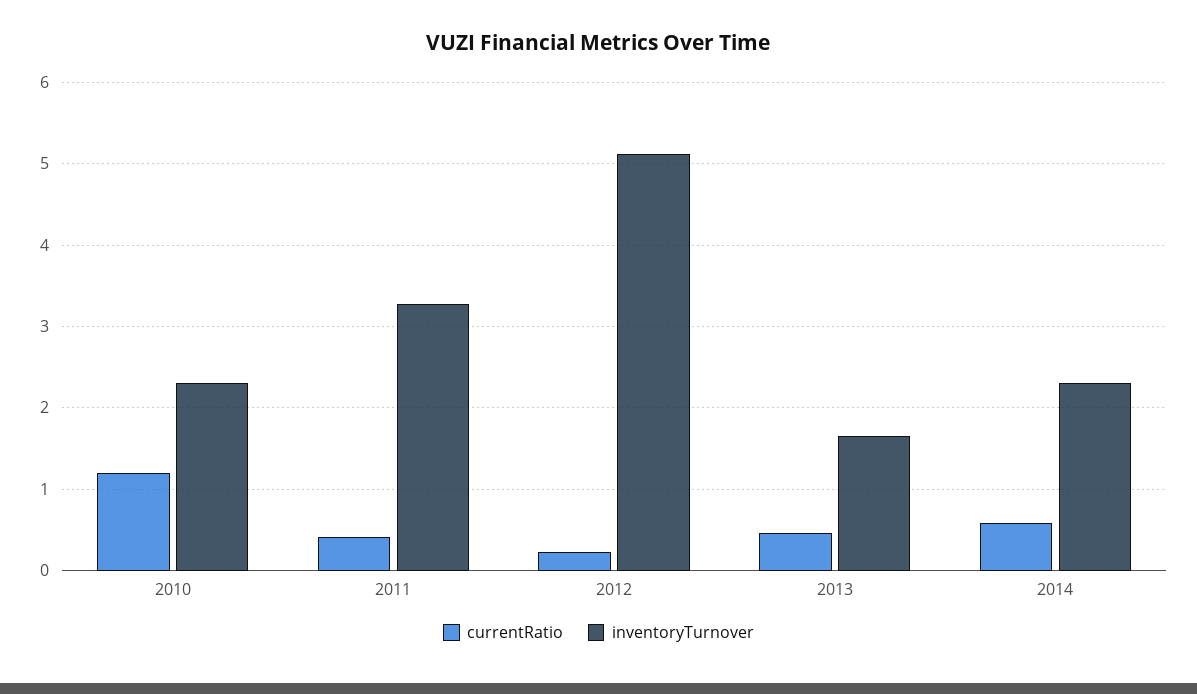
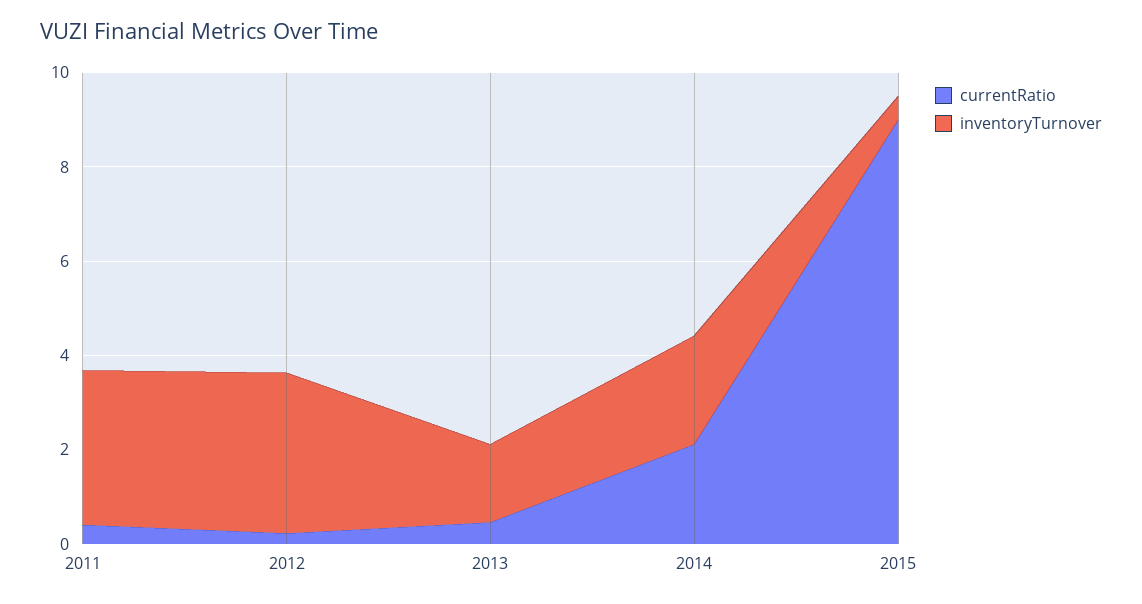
currentRatio, 2010: 1.2 -> none
inventoryTurnover, 2010: 2.3 -> none
inventoryTurnover, 2012: 5.1 -> 3.5
currentRatio, 2014: 0.6 -> 2
currentRatio, 2015: none -> 9
inventoryTurnover, 2015: none -> 0.5

